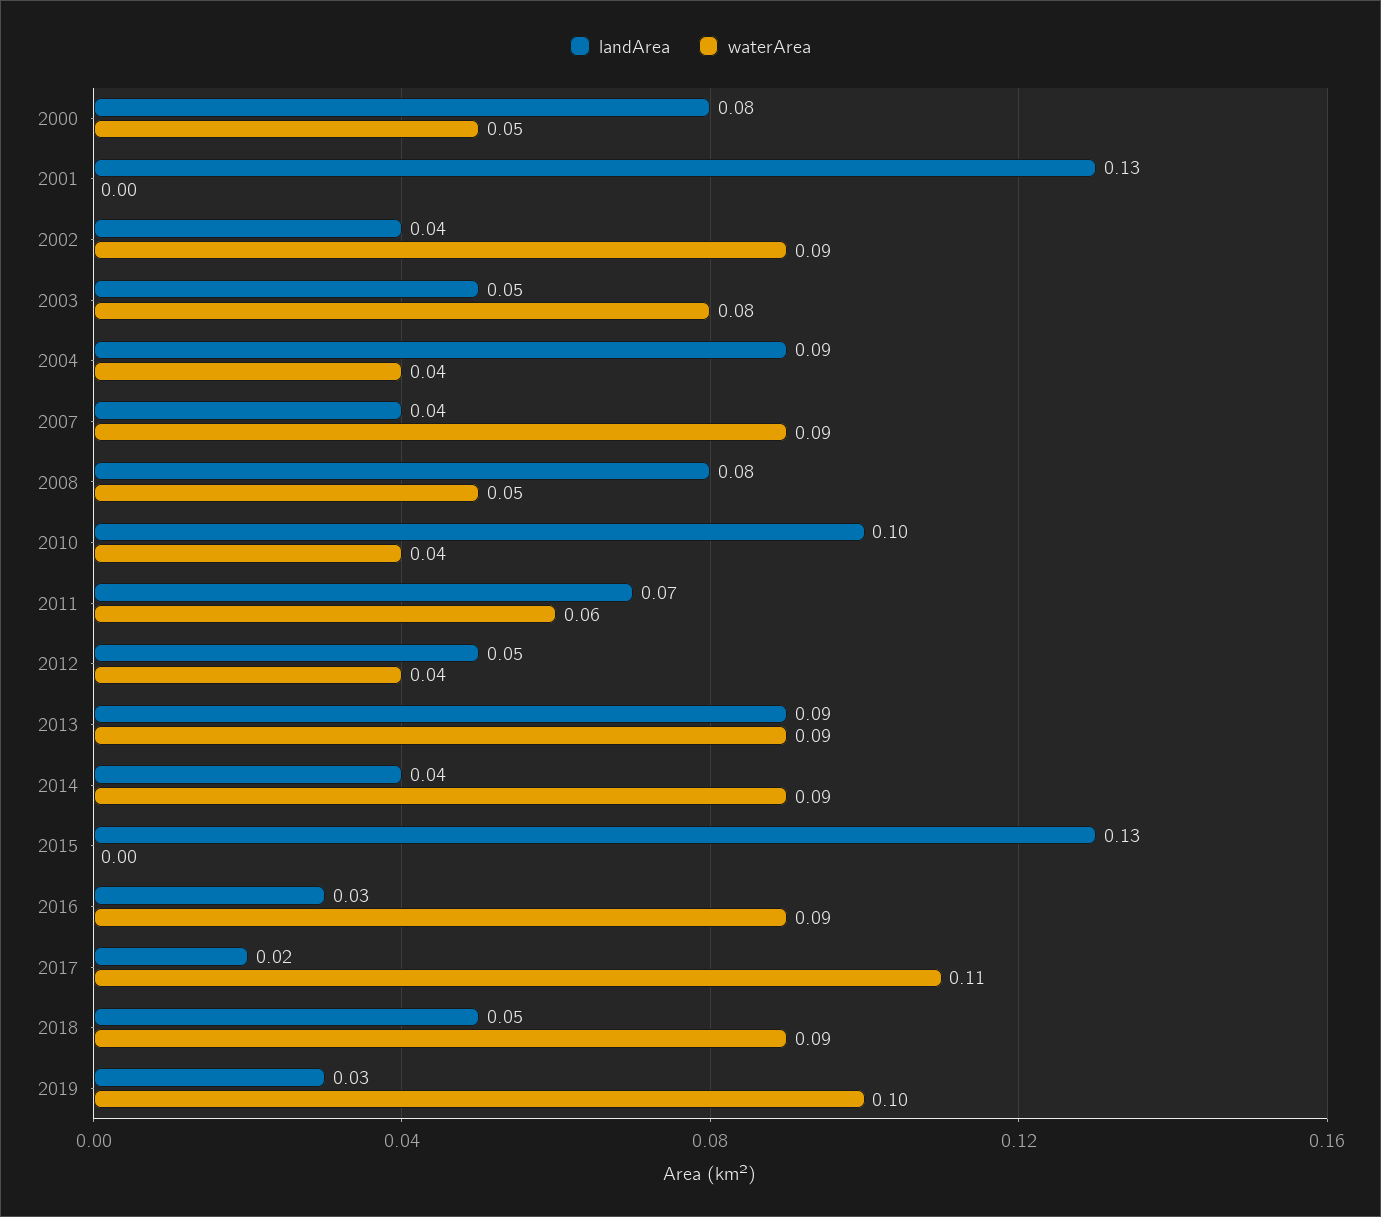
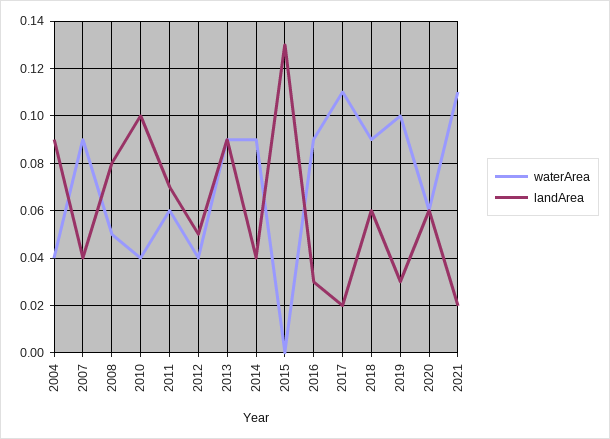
landArea, 2000: 0.08 -> none
waterArea, 2000: 0.05 -> none
landArea, 2001: 0.13 -> none
waterArea, 2001: 0 -> none
landArea, 2002: 0.04 -> none
waterArea, 2002: 0.09 -> none
landArea, 2003: 0.05 -> none
waterArea, 2003: 0.08 -> none
landArea, 2018: 0.05 -> 0.06
waterArea, 2020: none -> 0.06
landArea, 2020: none -> 0.06
waterArea, 2021: none -> 0.11
landArea, 2021: none -> 0.02

